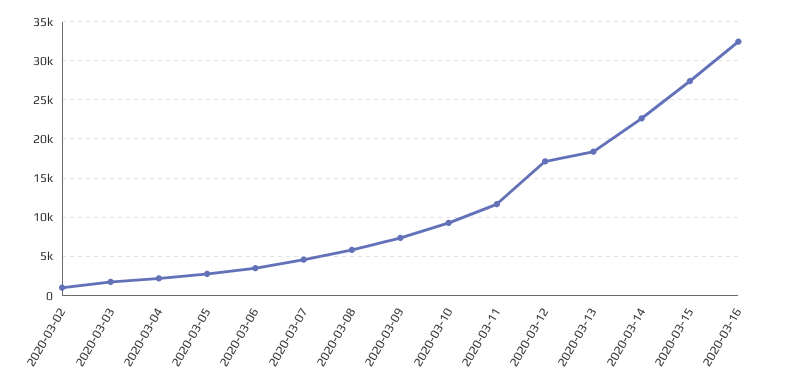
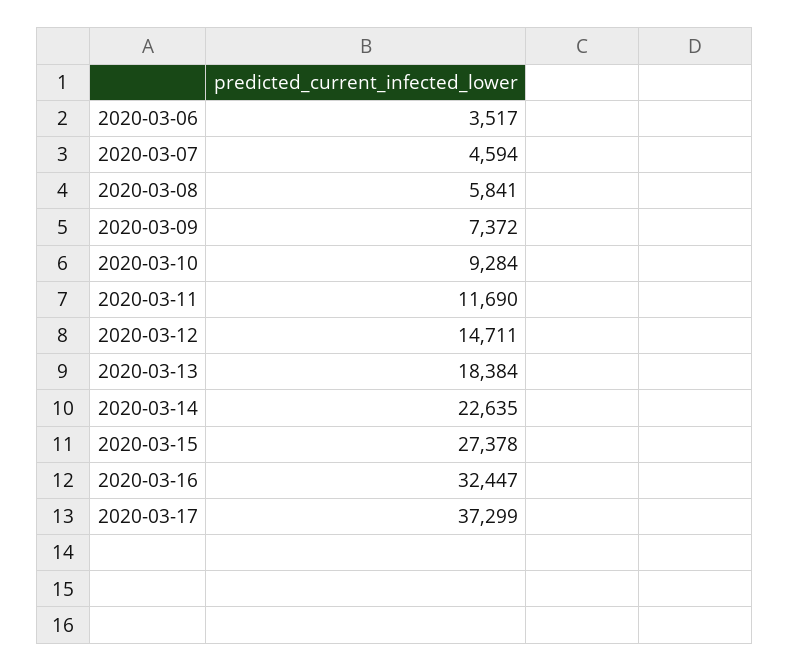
2020-03-02: 1000 -> none
2020-03-03: 2000 -> none
2020-03-04: 2000 -> none
2020-03-05: 3000 -> none
2020-03-12: 17000 -> 14711
2020-03-17: none -> 37299

